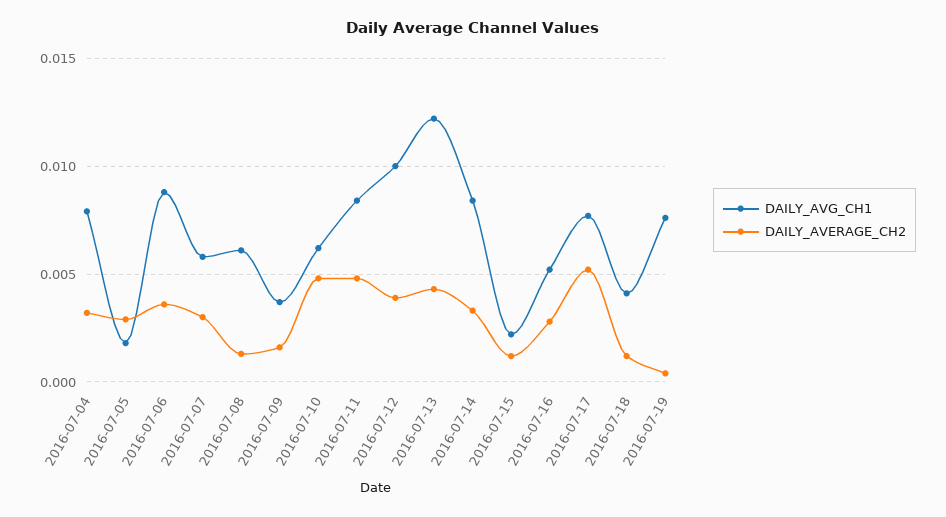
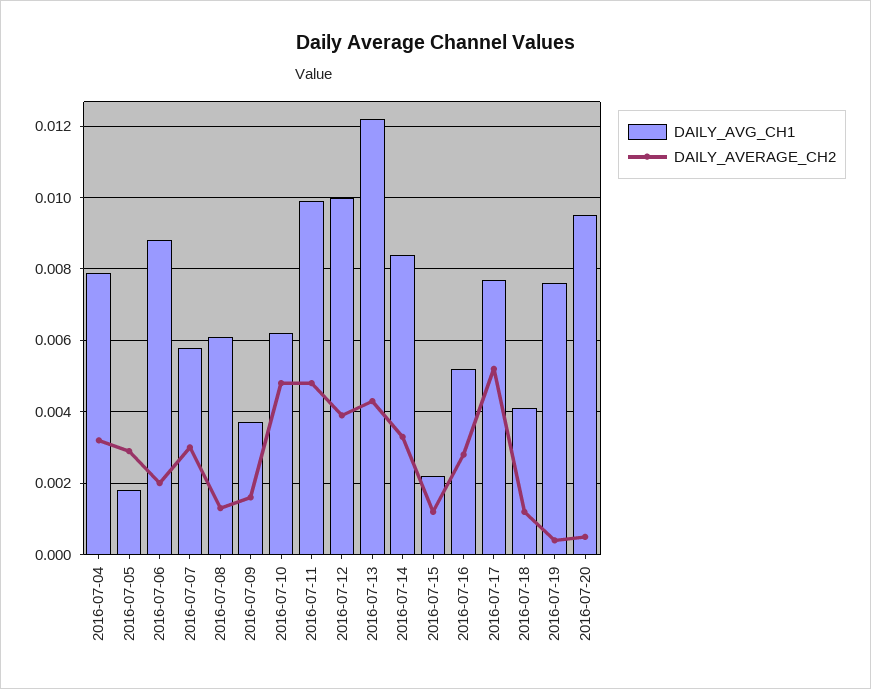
DAILY_AVERAGE_CH2, 2016-07-06: 0.0035 -> 0.002
DAILY_AVG_CH1, 2016-07-11: 0.0085 -> 0.01
DAILY_AVG_CH1, 2016-07-20: none -> 0.0095
DAILY_AVERAGE_CH2, 2016-07-20: none -> 0.0005

